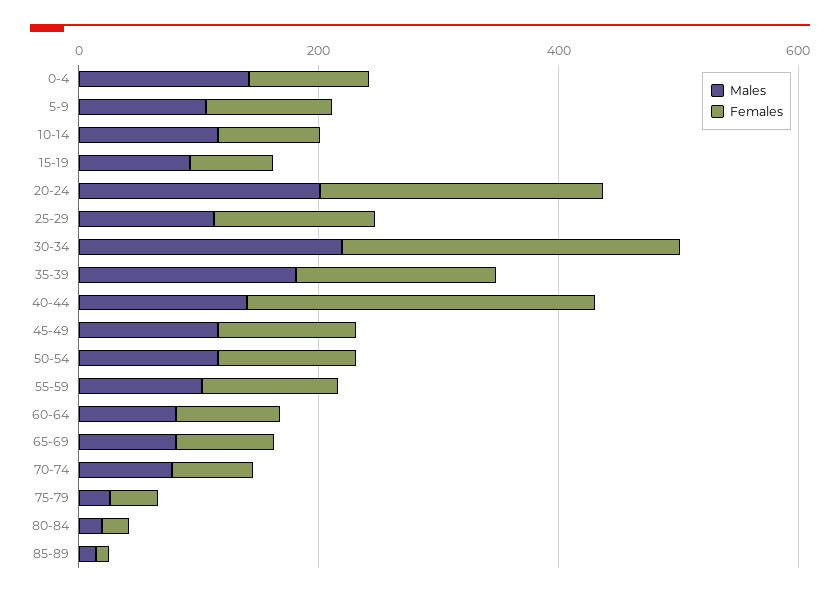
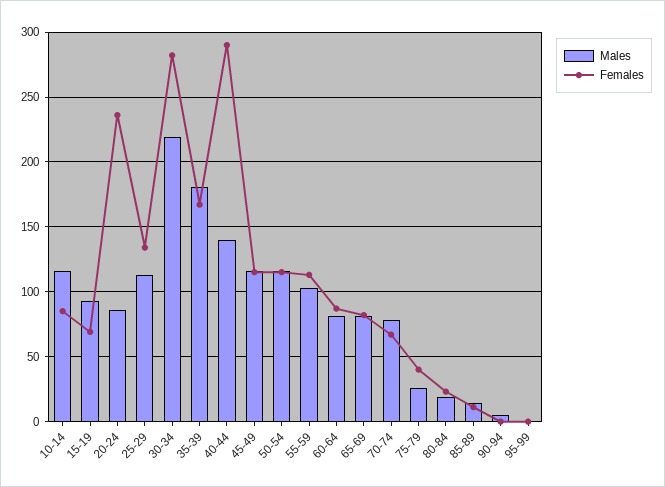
Males, 0-4: 150 -> none
Females, 0-4: 100 -> none
Males, 5-9: 100 -> none
Females, 5-9: 100 -> none
Males, 20-24: 200 -> 85
Males, 90-94: none -> 5
Females, 90-94: none -> 0
Males, 95-99: none -> 0
Females, 95-99: none -> 0

